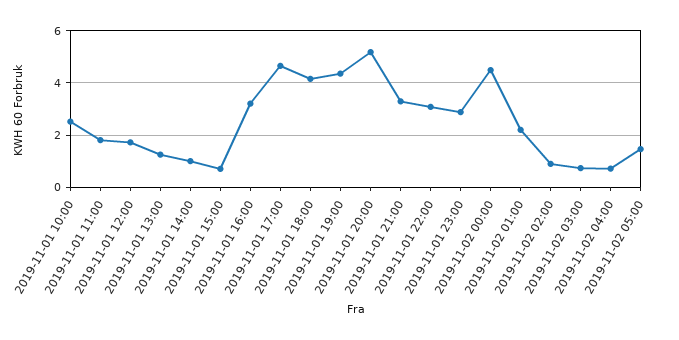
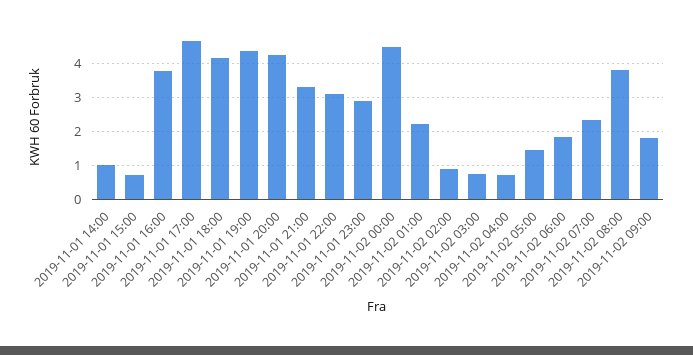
2019-11-01 10:00: 2.5 -> none
2019-11-01 11:00: 1.75 -> none
2019-11-01 12:00: 1.75 -> none
2019-11-01 13:00: 1.25 -> none
2019-11-01 16:00: 3.25 -> 3.8
2019-11-01 20:00: 5.25 -> 4.2
2019-11-02 06:00: none -> 1.8
2019-11-02 07:00: none -> 2.4
2019-11-02 08:00: none -> 3.8
2019-11-02 09:00: none -> 1.8

